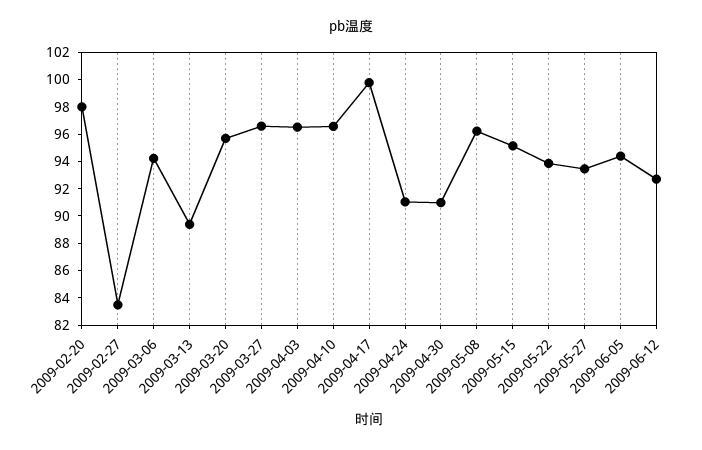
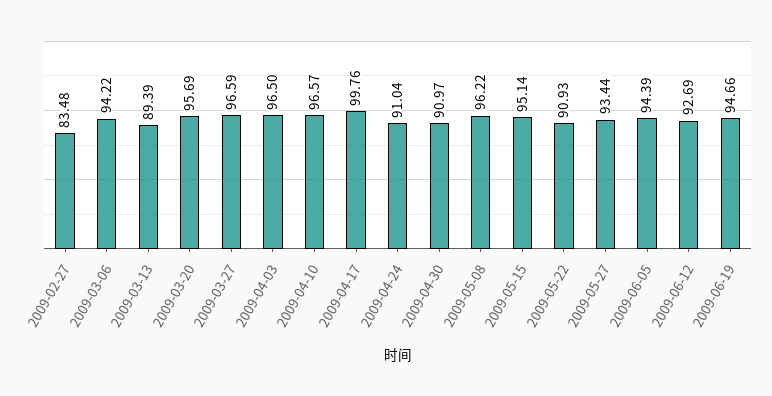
2009-02-20: 98 -> none
2009-05-22: 94 -> 90.93
2009-06-19: none -> 94.66

